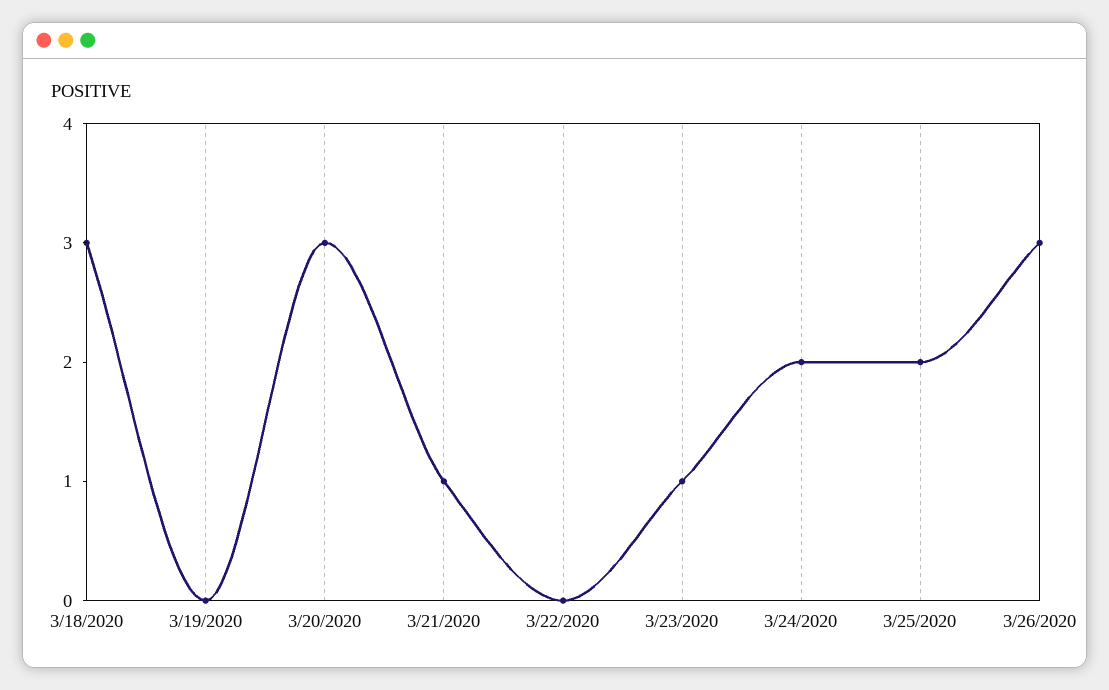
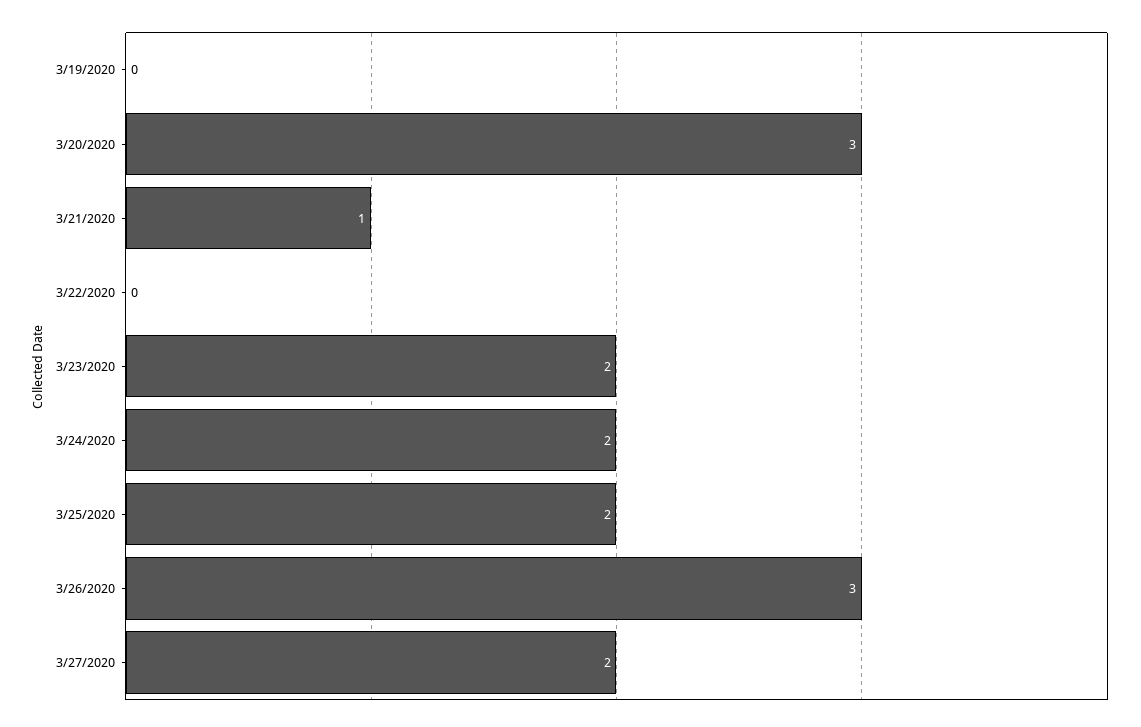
3/18/2020: 3 -> none
3/23/2020: 1 -> 2
3/27/2020: none -> 2

